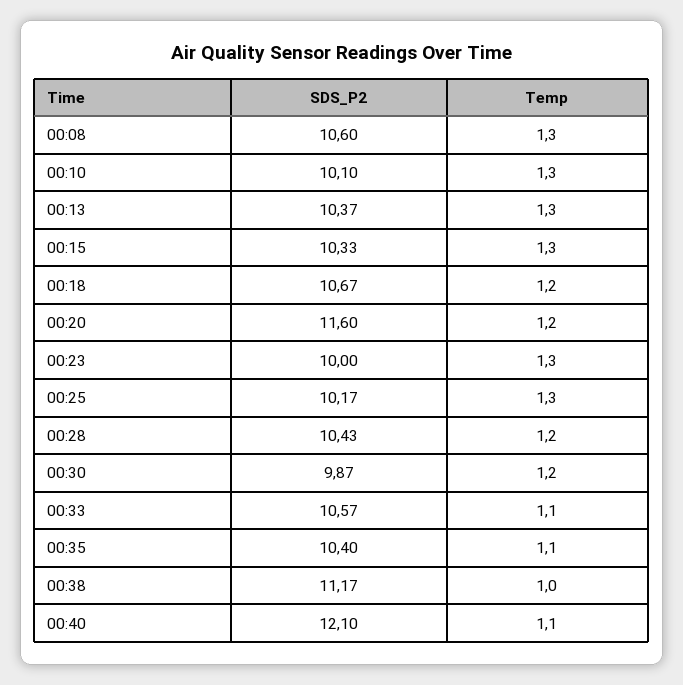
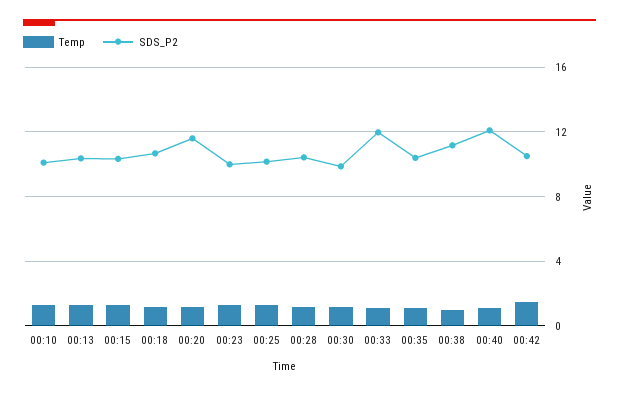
SDS_P2, 00:08: 10.6 -> none
Temp, 00:08: 1.3 -> none
SDS_P2, 00:33: 10.57 -> 12
Temp, 00:42: none -> 1.5
SDS_P2, 00:42: none -> 10.5

